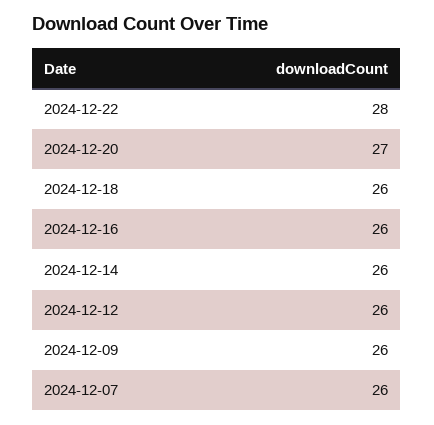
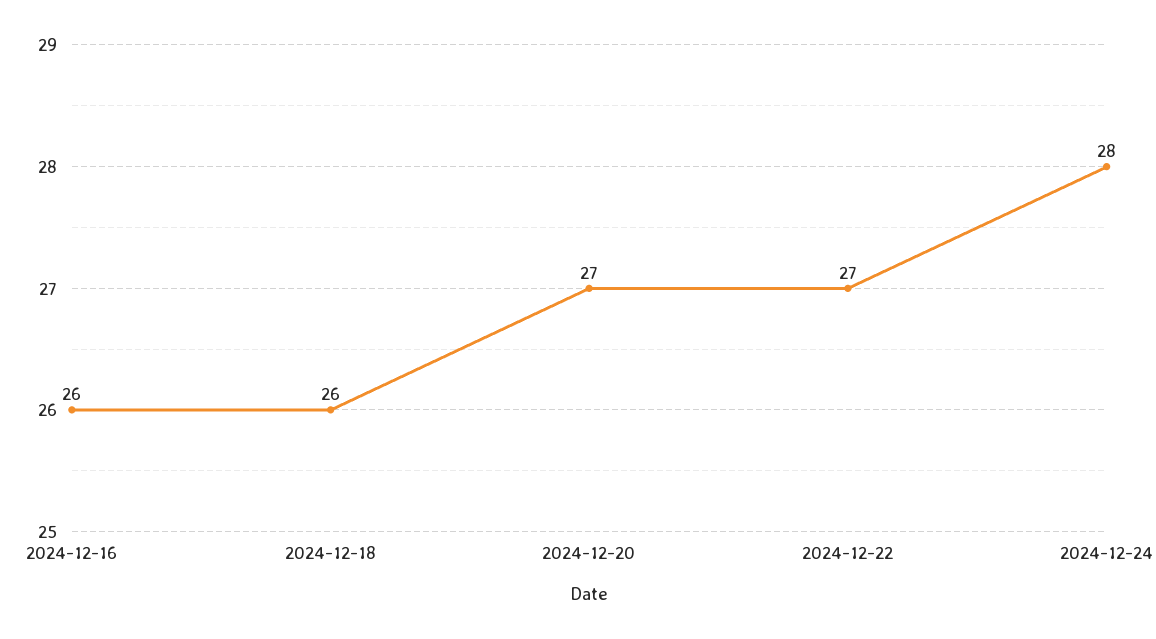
2024-12-22: 28 -> 27
2024-12-14: 26 -> none
2024-12-12: 26 -> none
2024-12-09: 26 -> none
2024-12-07: 26 -> none
2024-12-24: none -> 28

